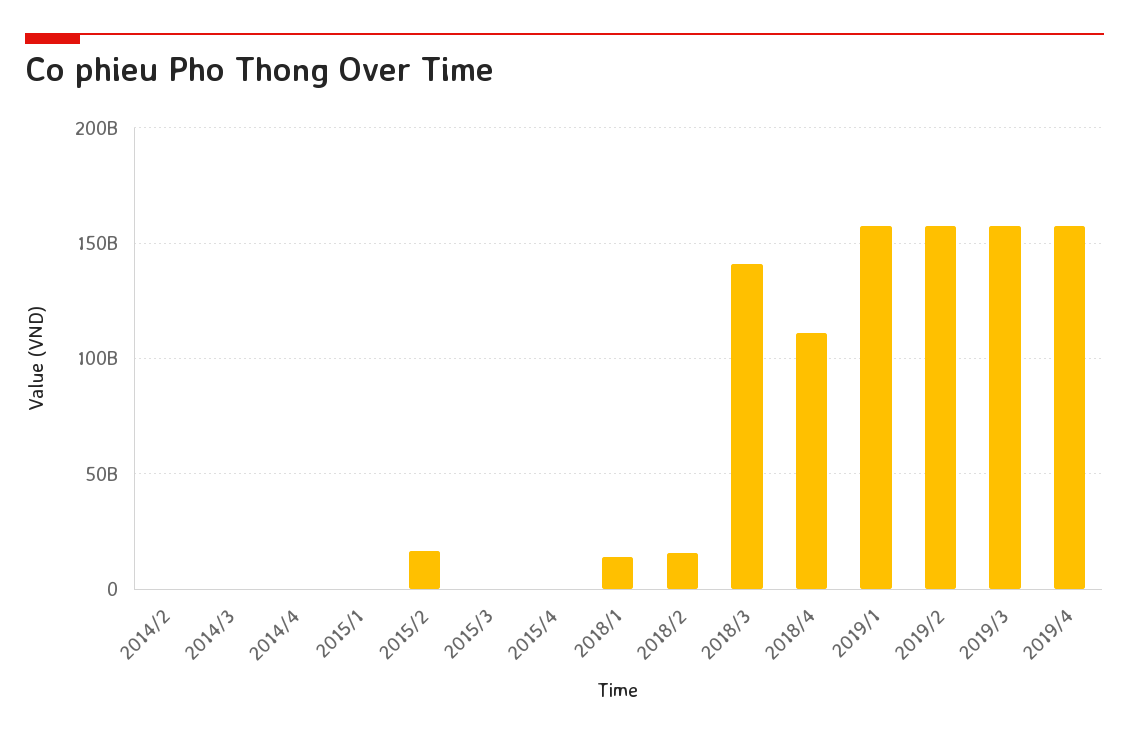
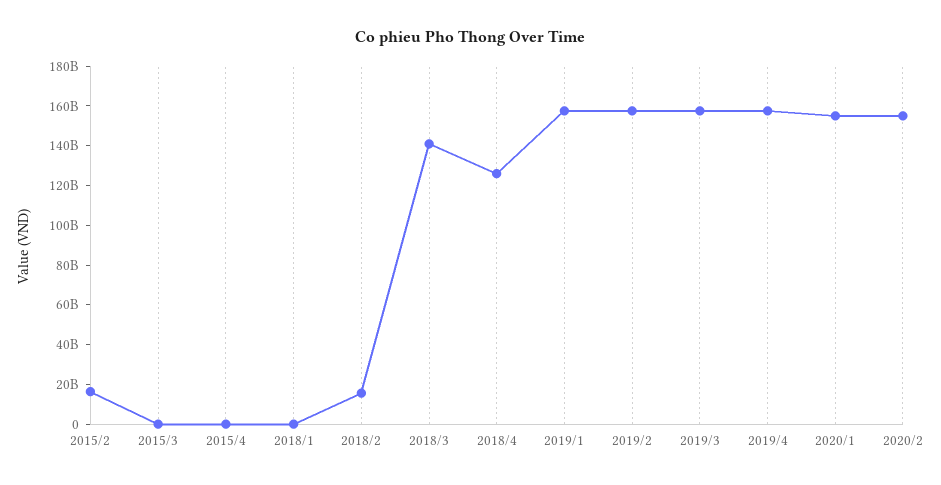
2014/2: 0 -> none
2014/3: 0 -> none
2014/4: 0 -> none
2015/1: 0 -> none
2018/1: 15000000000 -> 0
2018/4: 110000000000 -> 125000000000
2020/1: none -> 155000000000
2020/2: none -> 155000000000

